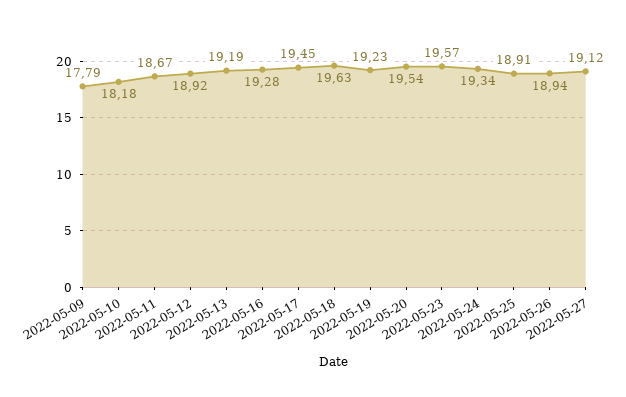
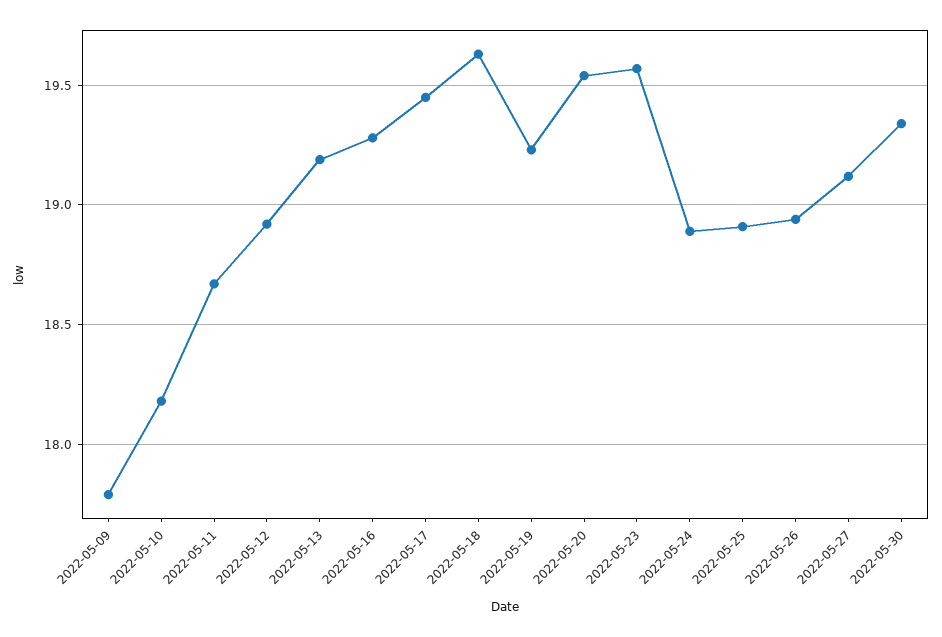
2022-05-24: 19.34 -> 18.9
2022-05-30: none -> 19.35

